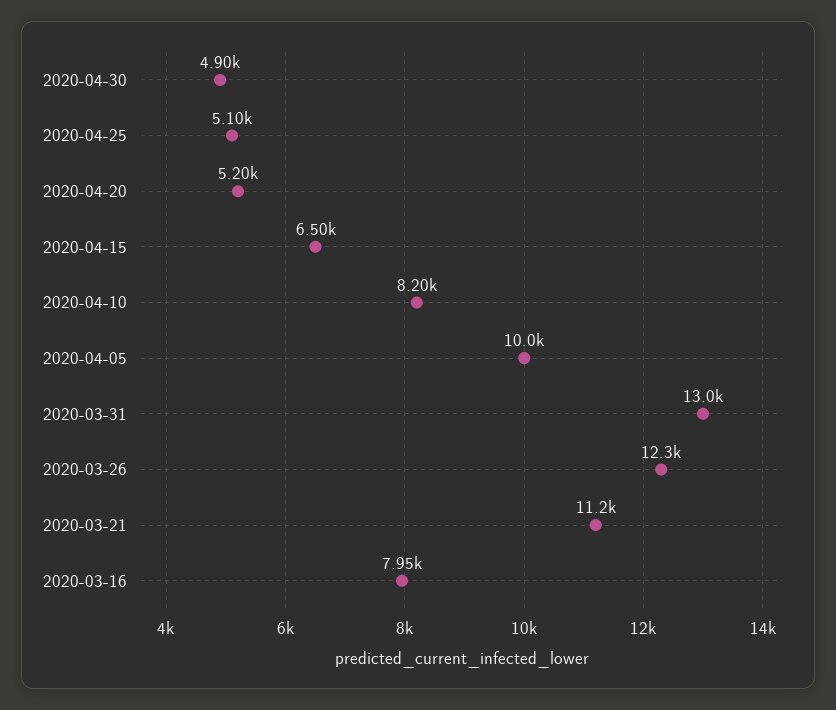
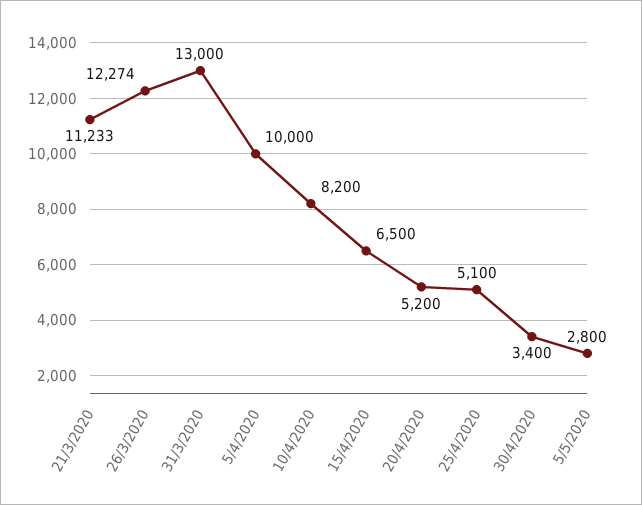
2020-04-30: 4900 -> 3400
2020-03-16: 7950 -> none
5/5/2020: none -> 2800

